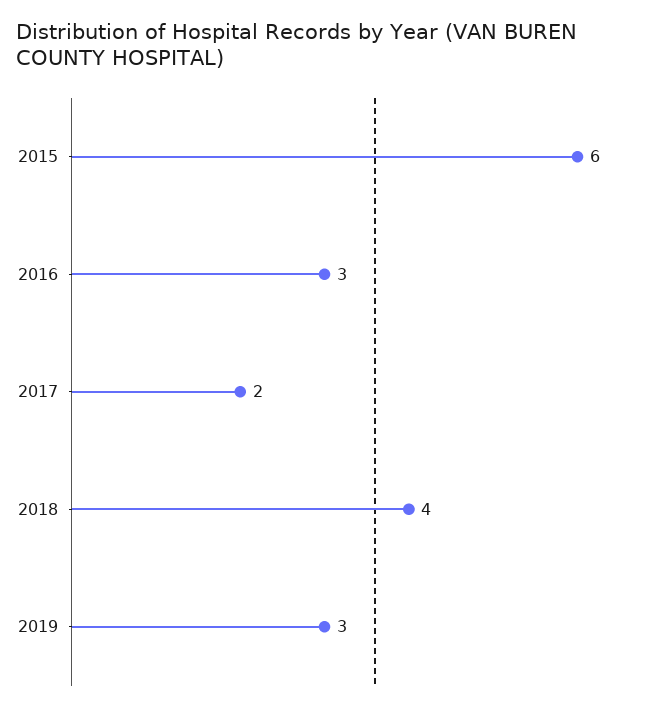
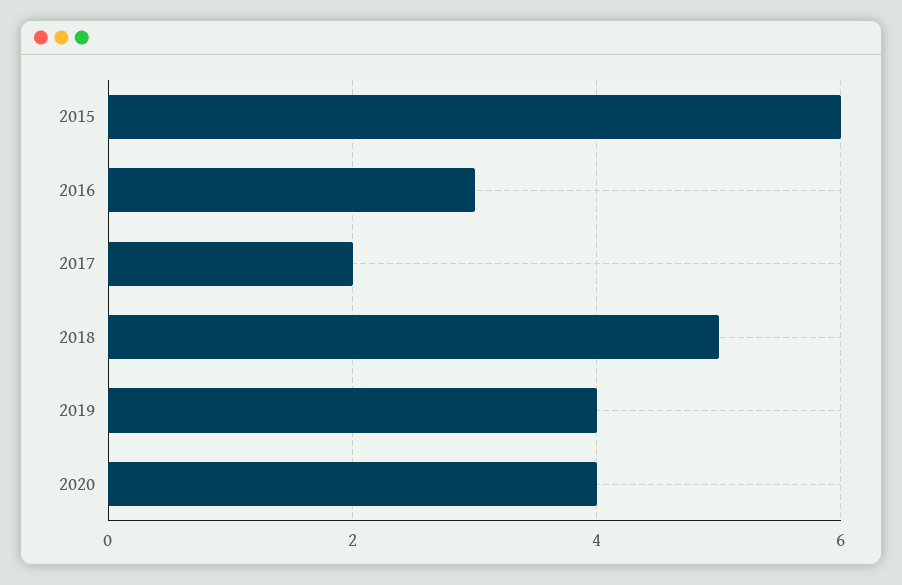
2018: 4 -> 5
2019: 3 -> 4
2020: none -> 4

